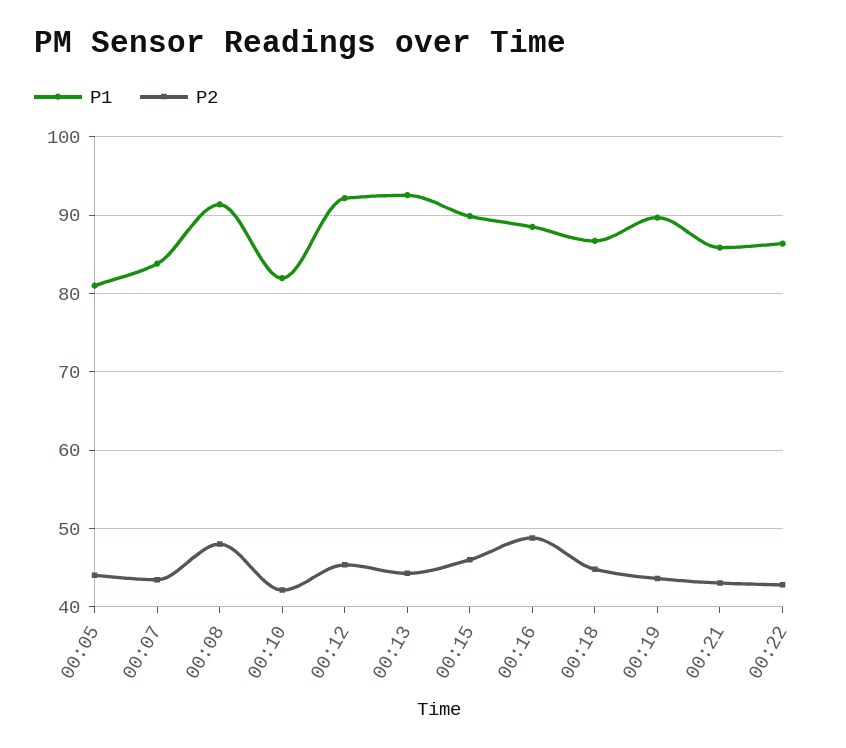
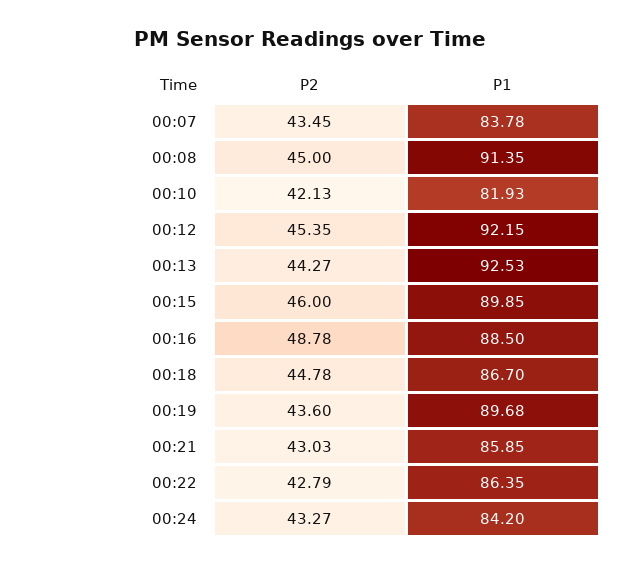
P1, 00:05: 81 -> none
P2, 00:05: 44 -> none
P2, 00:08: 48 -> 45
P2, 00:24: none -> 43.27
P1, 00:24: none -> 84.2

